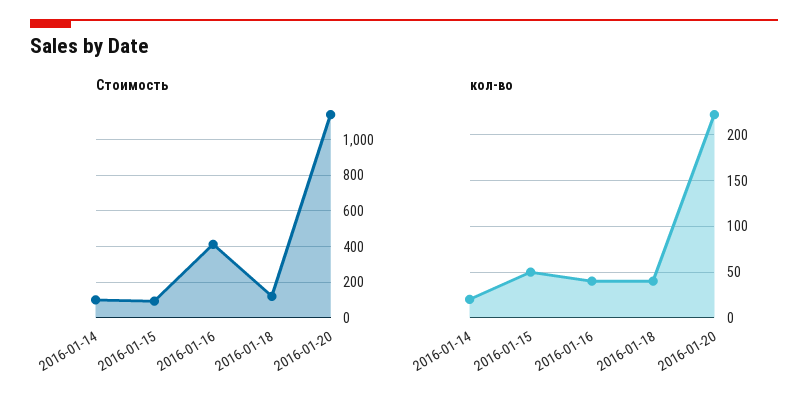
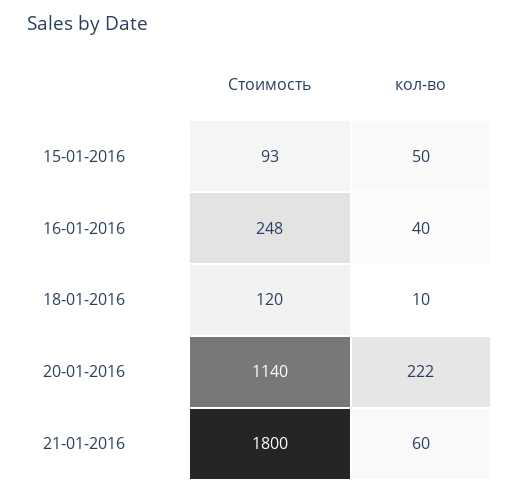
Стоимость, 2016-01-14: 100 -> none
Стоимость, 2016-01-16: 400 -> 248
кол-во, 2016-01-14: 20 -> none
кол-во, 2016-01-18: 40 -> 10
Стоимость, 21-01-2016: none -> 1800
кол-во, 21-01-2016: none -> 60

